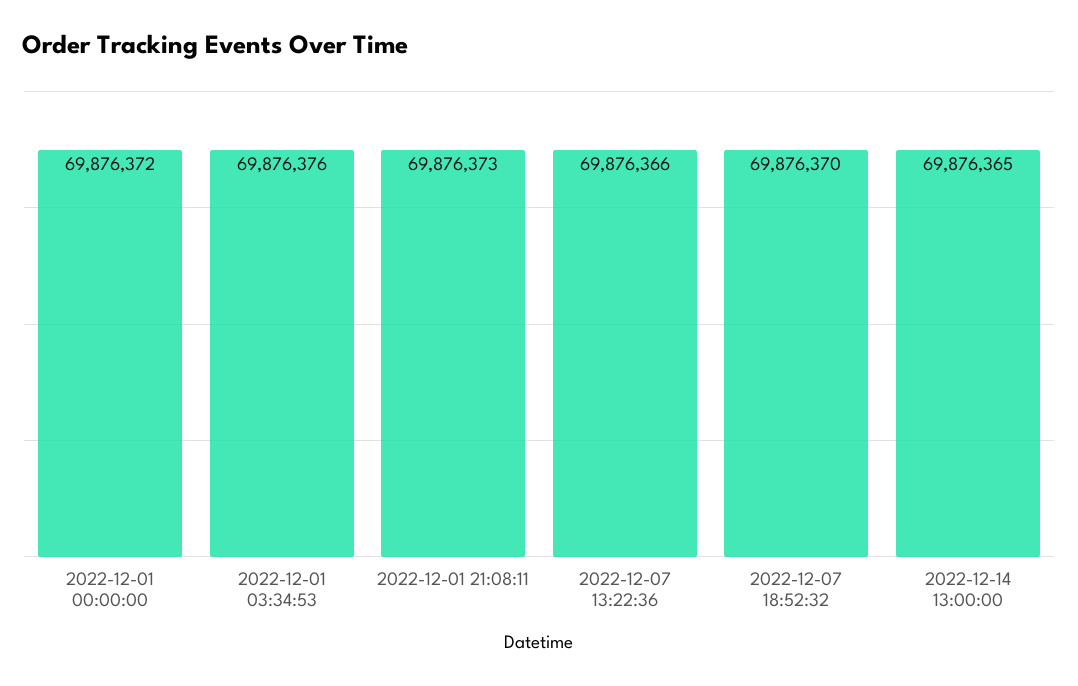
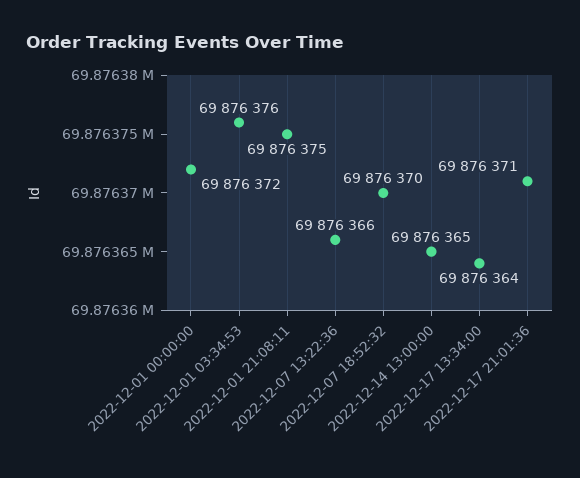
2022-12-01 21:08:11: 69876373 -> 69876375
2022-12-17 13:34:00: none -> 69876364
2022-12-17 21:01:36: none -> 69876371

